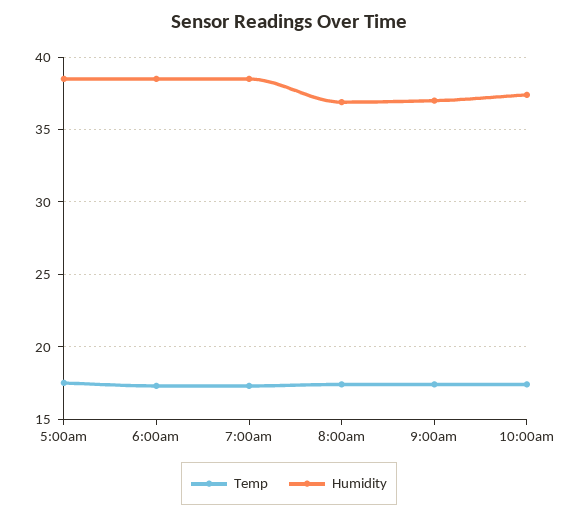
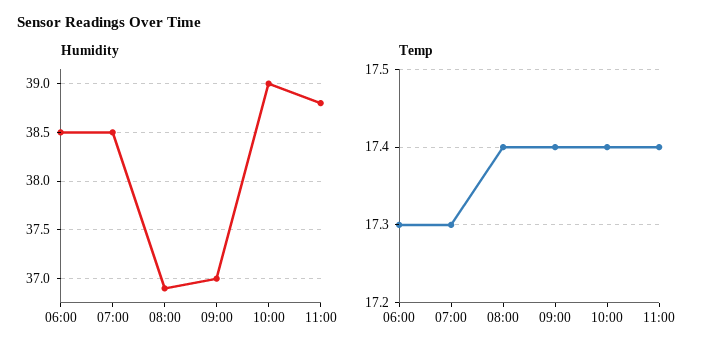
Temp, 5:00am: 17.5 -> none
Humidity, 5:00am: 38.5 -> none
Humidity, 10:00am: 37.5 -> 39
Humidity, 11:00: none -> 38.8
Temp, 11:00: none -> 17.4

